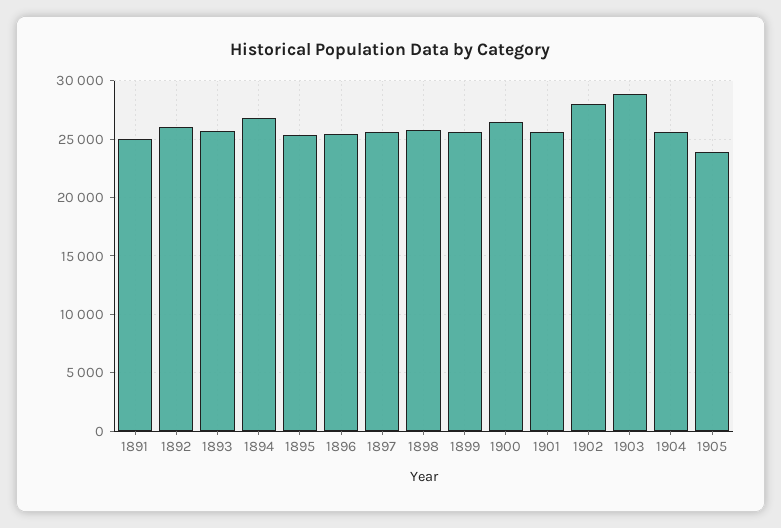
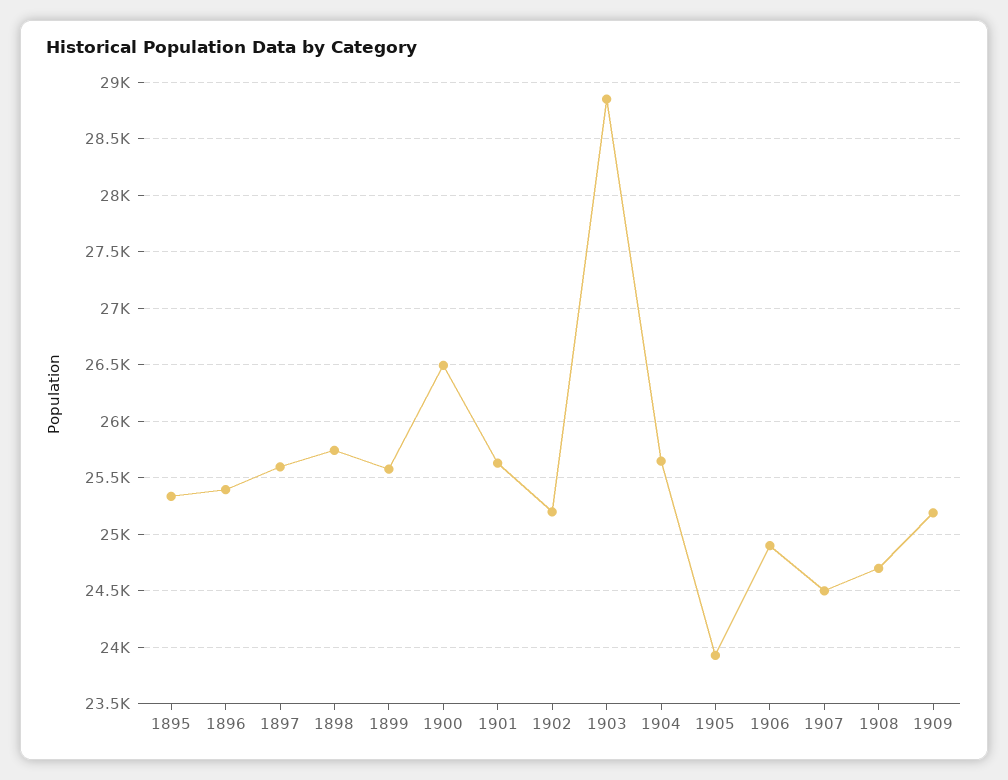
1891: 25000 -> none
1892: 26000 -> none
1893: 26000 -> none
1894: 27000 -> none
1902: 28000 -> 25200
1906: none -> 24900
1907: none -> 24500
1908: none -> 24700
1909: none -> 25200

